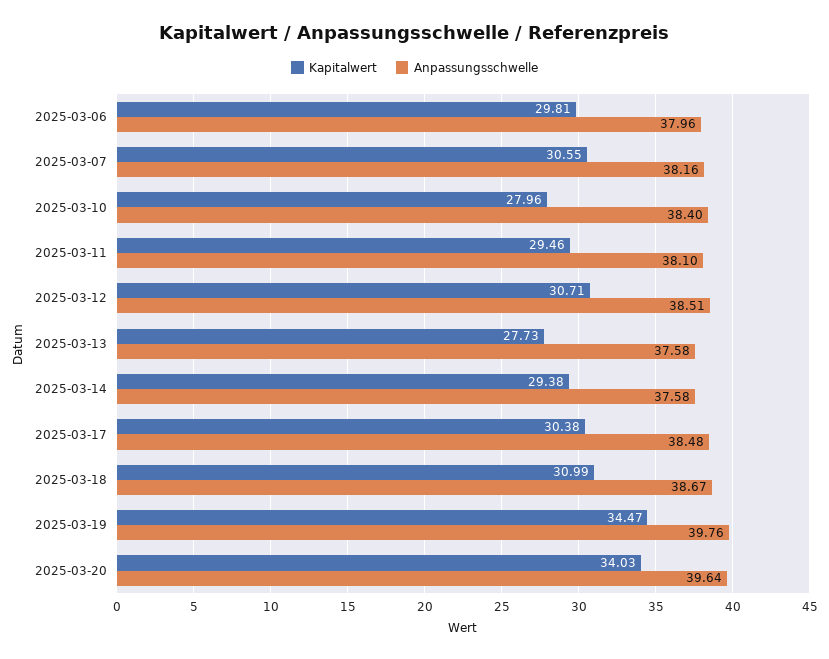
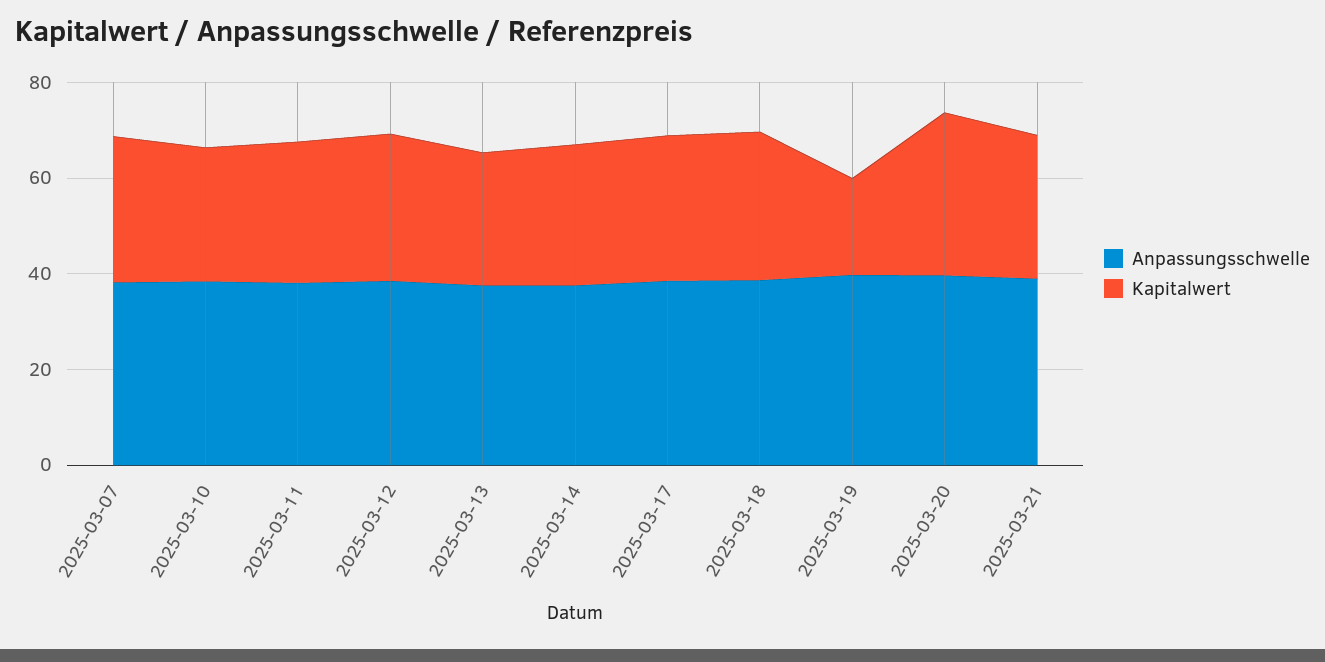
Kapitalwert, 2025-03-06: 29.81 -> none
Anpassungsschwelle, 2025-03-06: 37.96 -> none
Kapitalwert, 2025-03-19: 34.47 -> 20
Anpassungsschwelle, 2025-03-21: none -> 40
Kapitalwert, 2025-03-21: none -> 30

